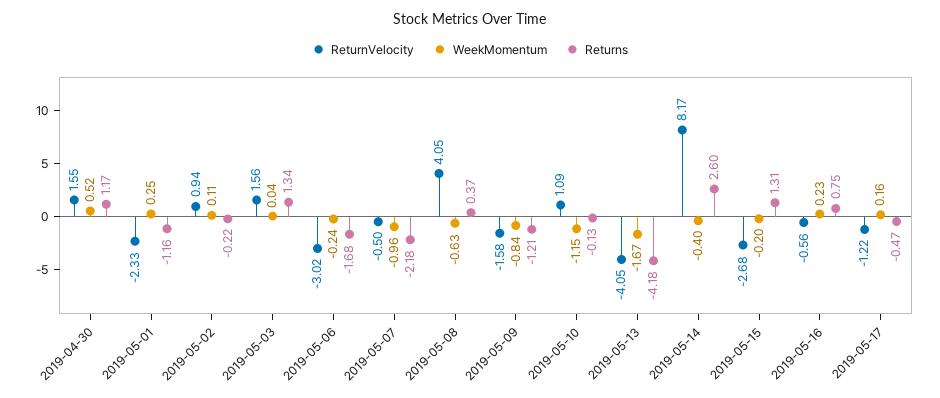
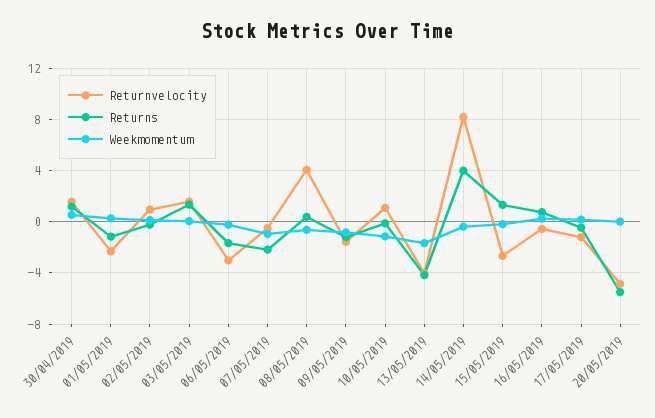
Returns, 2019-05-14: 2.6 -> 4
ReturnVelocity, 20/05/2019: none -> -5
Returns, 20/05/2019: none -> -5.5
WeekMomentum, 20/05/2019: none -> 0

